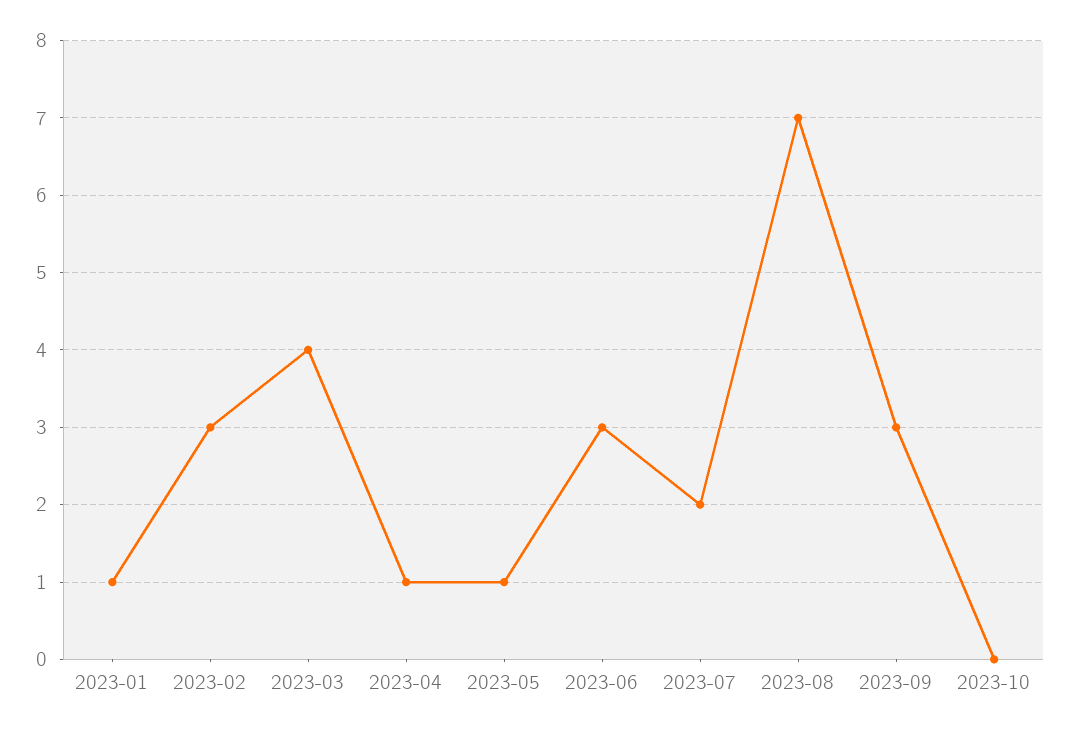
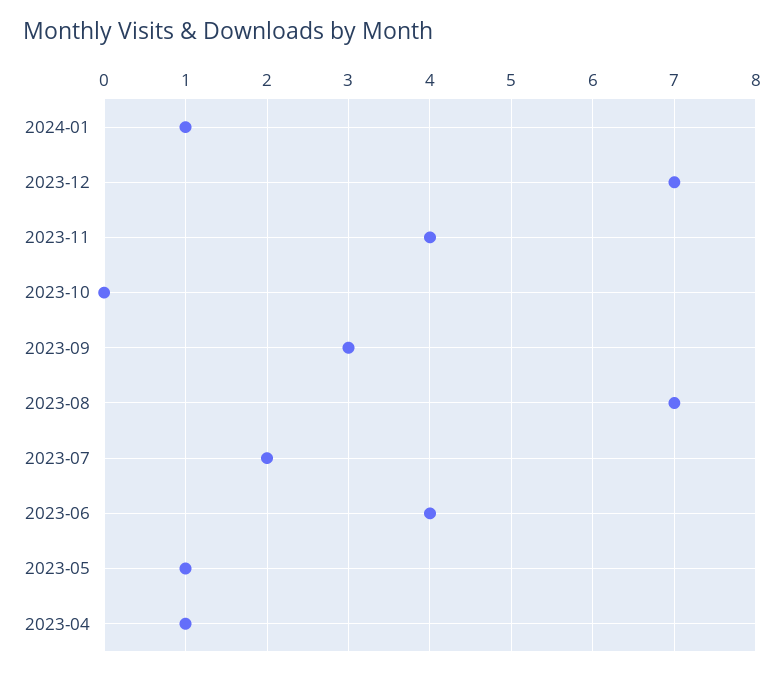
2023-01: 1 -> none
2023-02: 3 -> none
2023-03: 4 -> none
2023-06: 3 -> 4
2024-01: none -> 1
2023-12: none -> 7
2023-11: none -> 4

